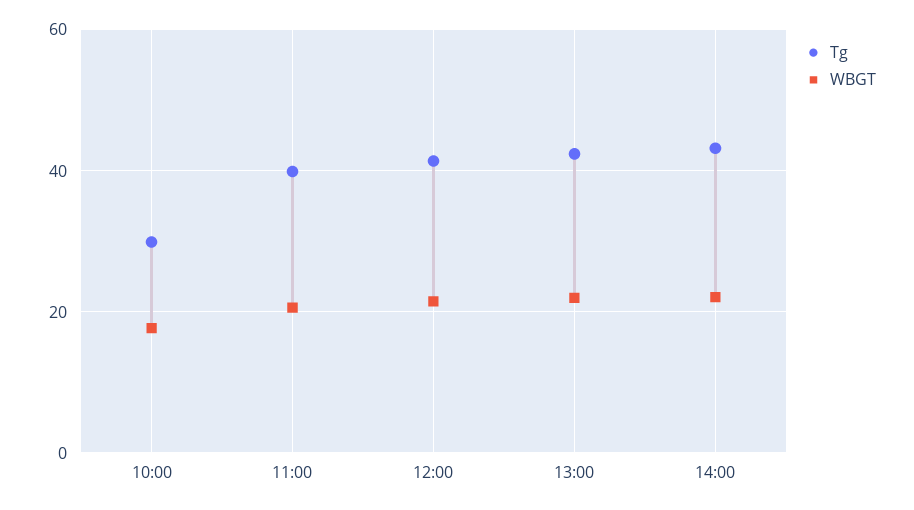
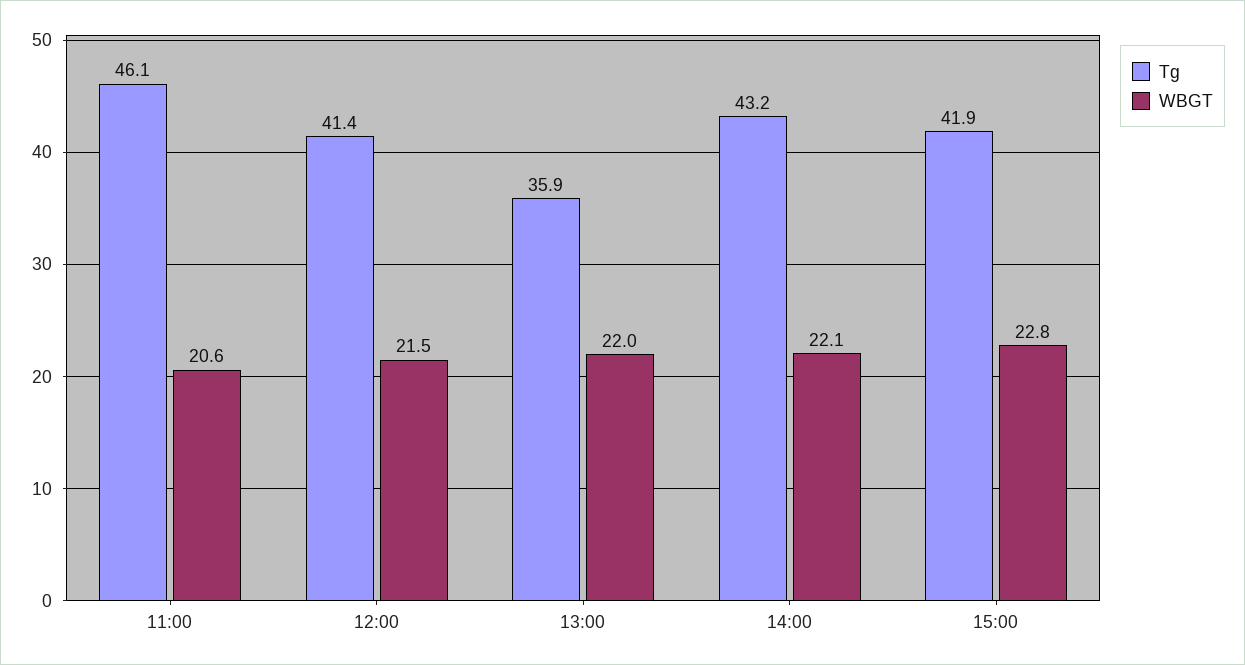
Tg, 10:00: 30 -> none
WBGT, 10:00: 18 -> none
Tg, 11:00: 40 -> 46.1
Tg, 13:00: 42 -> 35.9
Tg, 15:00: none -> 41.9
WBGT, 15:00: none -> 22.8

